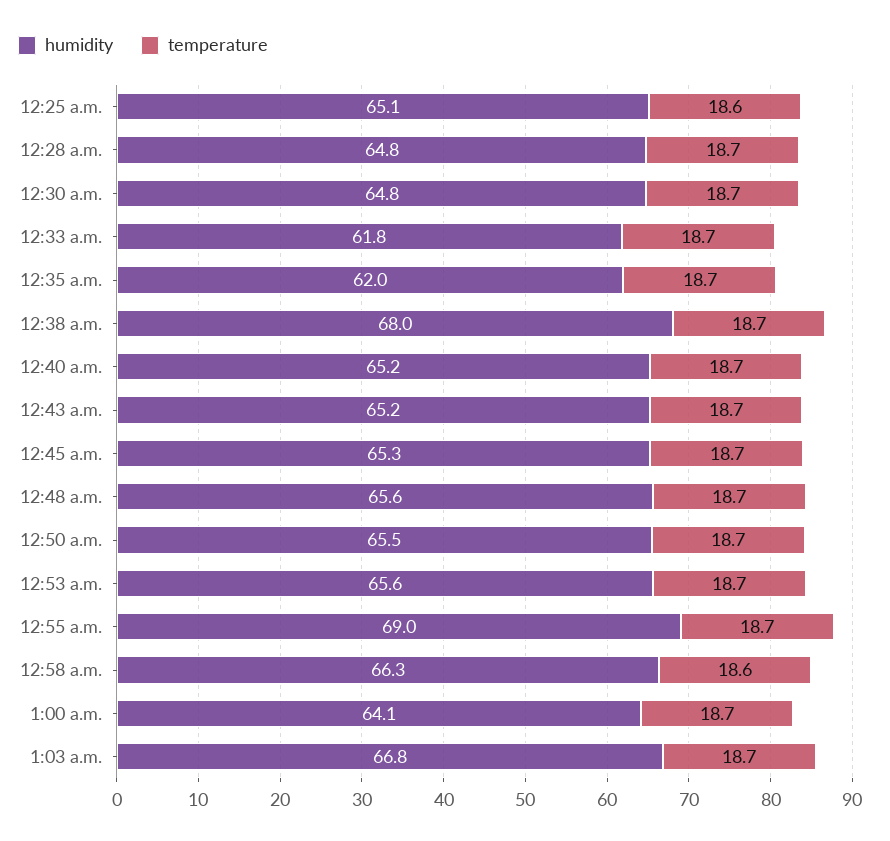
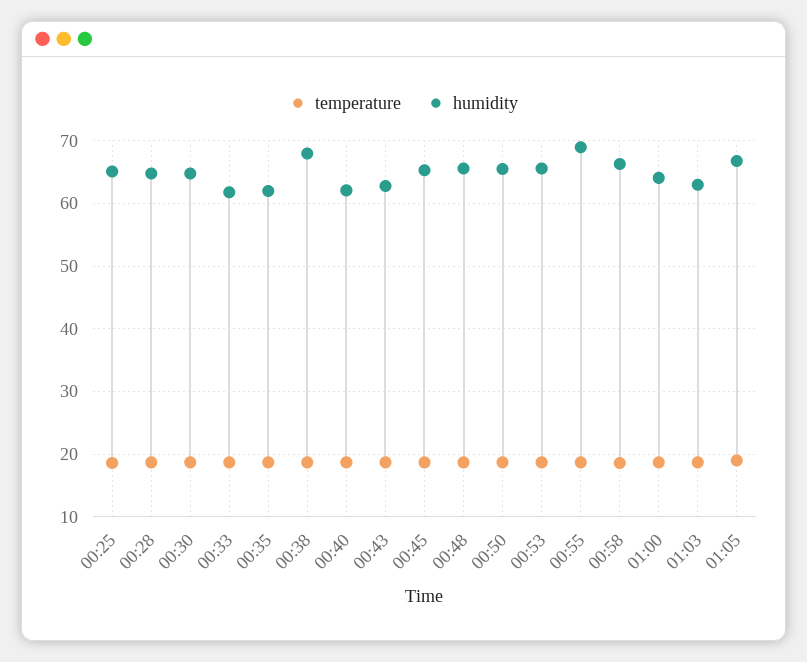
humidity, 12:40 a.m.: 65.2 -> 62
humidity, 12:43 a.m.: 65.2 -> 63
humidity, 1:03 a.m.: 66.8 -> 63
temperature, 01:05: none -> 19
humidity, 01:05: none -> 67

